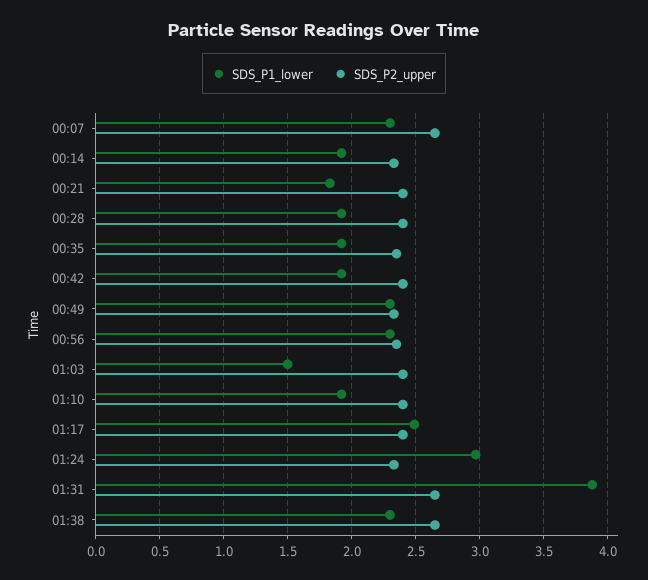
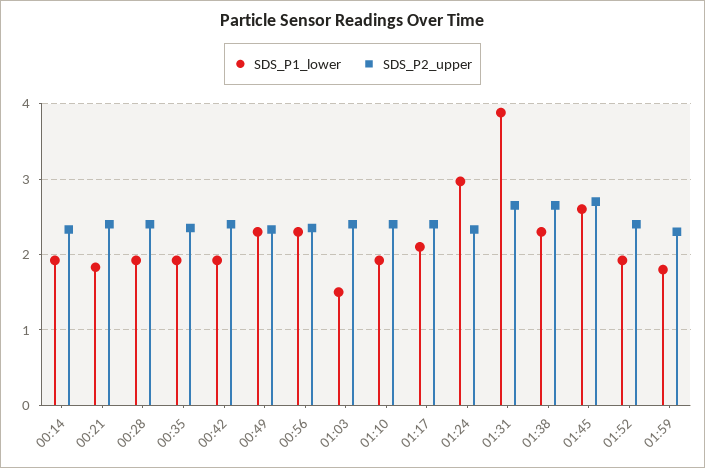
SDS_P1_lower, 00:07: 2.3 -> none
SDS_P2_upper, 00:07: 2.65 -> none
SDS_P1_lower, 01:17: 2.5 -> 2.1
SDS_P1_lower, 01:45: none -> 2.6
SDS_P2_upper, 01:45: none -> 2.7
SDS_P1_lower, 01:52: none -> 1.9
SDS_P2_upper, 01:52: none -> 2.4
SDS_P1_lower, 01:59: none -> 1.8
SDS_P2_upper, 01:59: none -> 2.3

